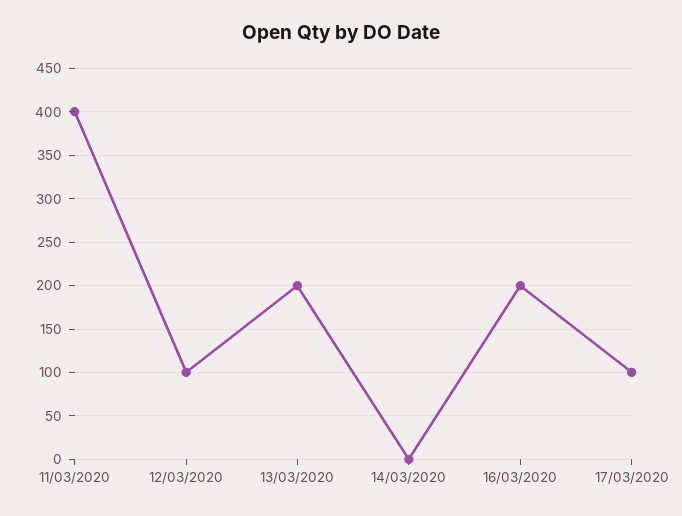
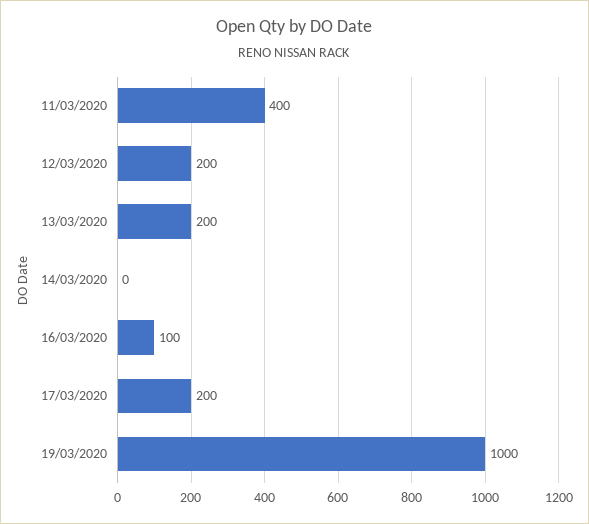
12/03/2020: 100 -> 200
16/03/2020: 200 -> 100
17/03/2020: 100 -> 200
19/03/2020: none -> 1000

